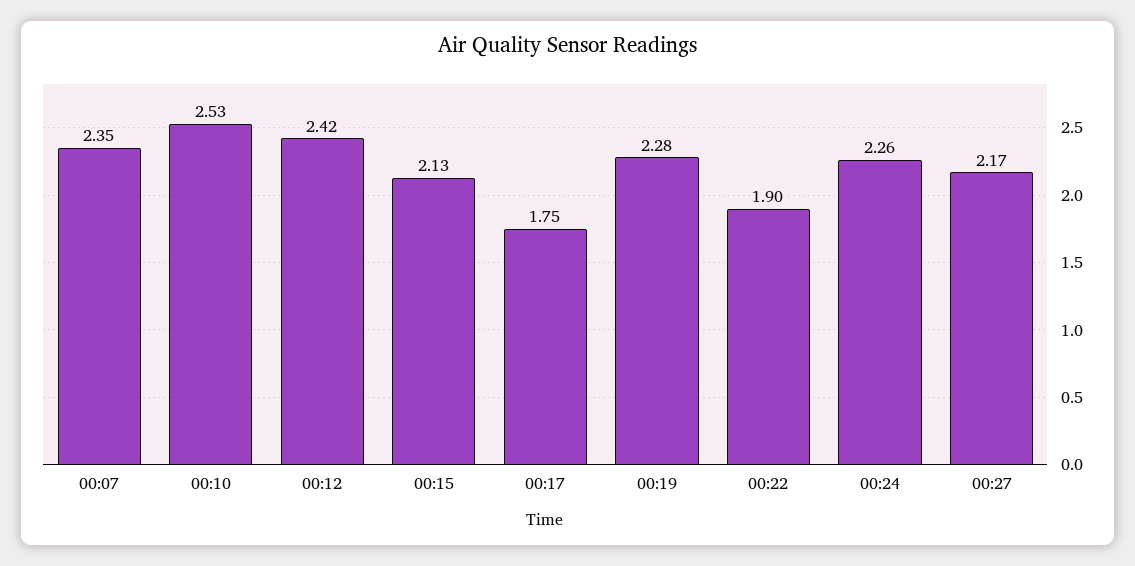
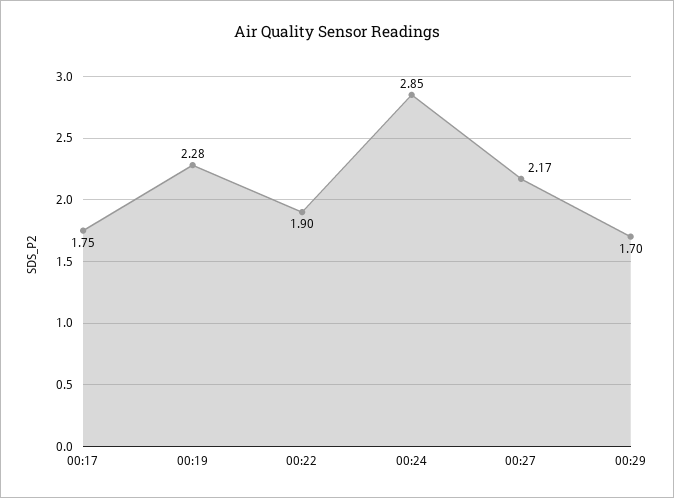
00:07: 2.35 -> none
00:10: 2.53 -> none
00:12: 2.42 -> none
00:15: 2.13 -> none
00:24: 2.26 -> 2.85
00:29: none -> 1.7

